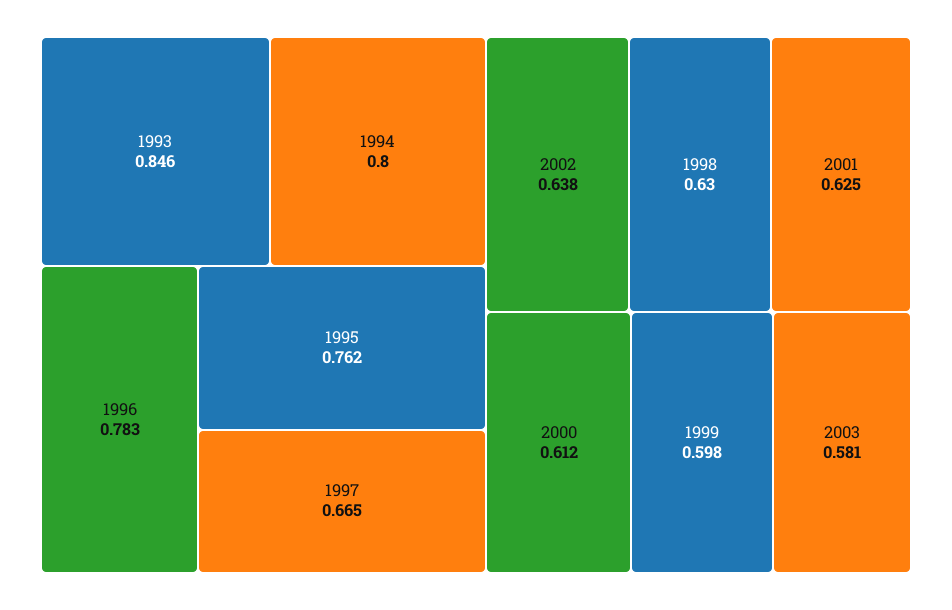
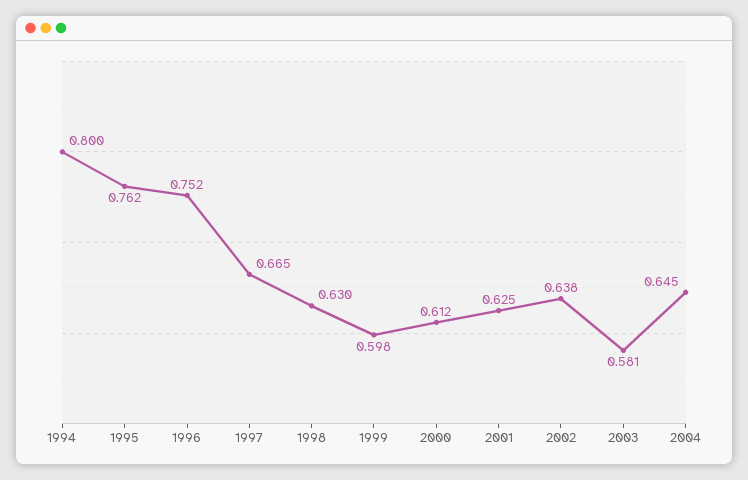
1993: 0.846 -> none
1996: 0.783 -> 0.752
2004: none -> 0.645

